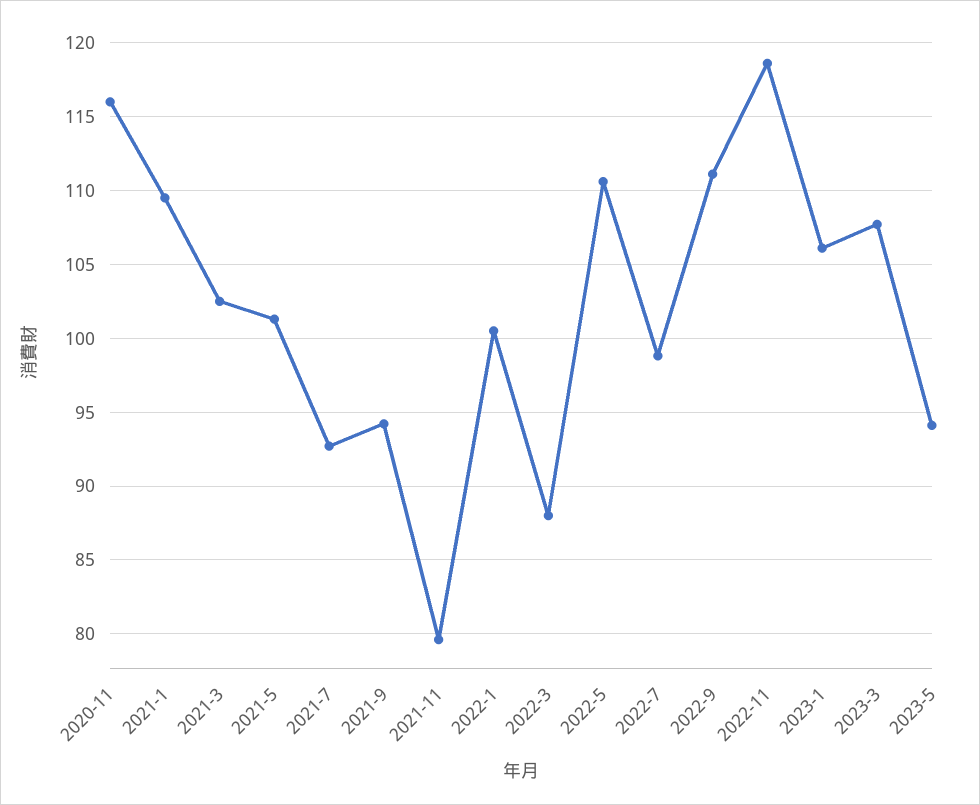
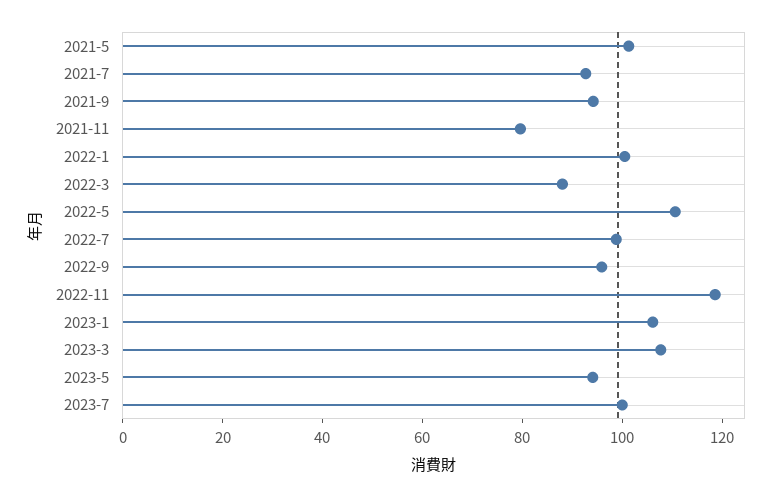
2020-11: 116 -> none
2021-1: 109.5 -> none
2021-3: 102.5 -> none
2022-9: 111 -> 95
2023-7: none -> 100

